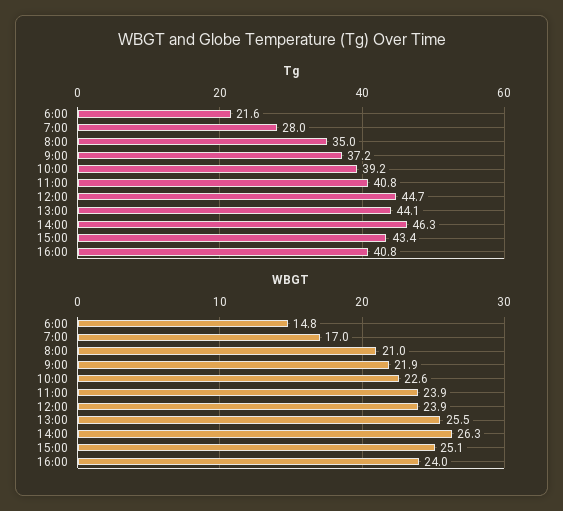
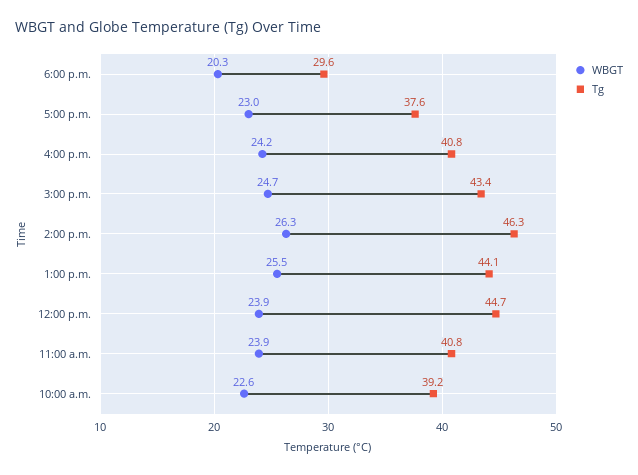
Tg, 6:00: 21.6 -> none
Tg, 7:00: 28 -> none
Tg, 8:00: 35 -> none
Tg, 9:00: 37.2 -> none
WBGT, 6:00: 14.8 -> none
WBGT, 7:00: 17 -> none
WBGT, 8:00: 21 -> none
WBGT, 9:00: 21.9 -> none
WBGT, 15:00: 25.1 -> 24.7
WBGT, 16:00: 24 -> 24.2
WBGT, 6:00 p.m.: none -> 20.3
Tg, 6:00 p.m.: none -> 29.6
WBGT, 5:00 p.m.: none -> 23
Tg, 5:00 p.m.: none -> 37.6

